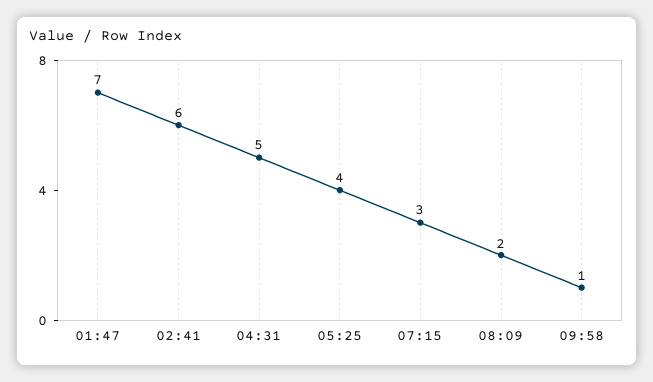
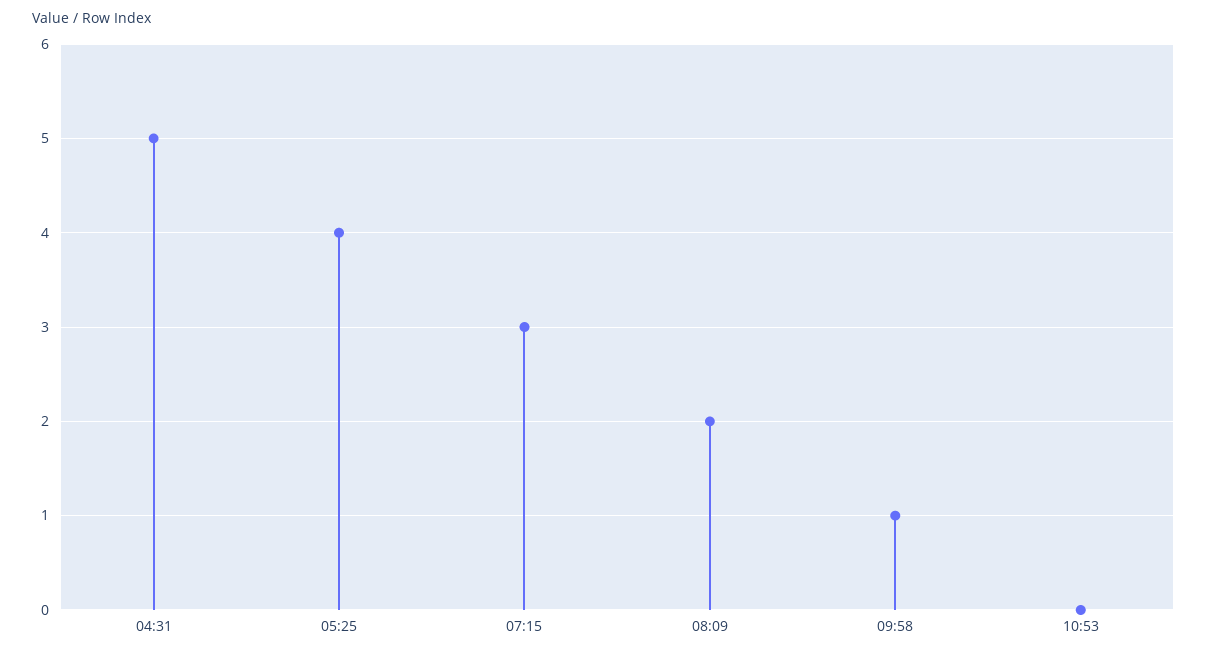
01:47: 7 -> none
02:41: 6 -> none
10:53: none -> 0

